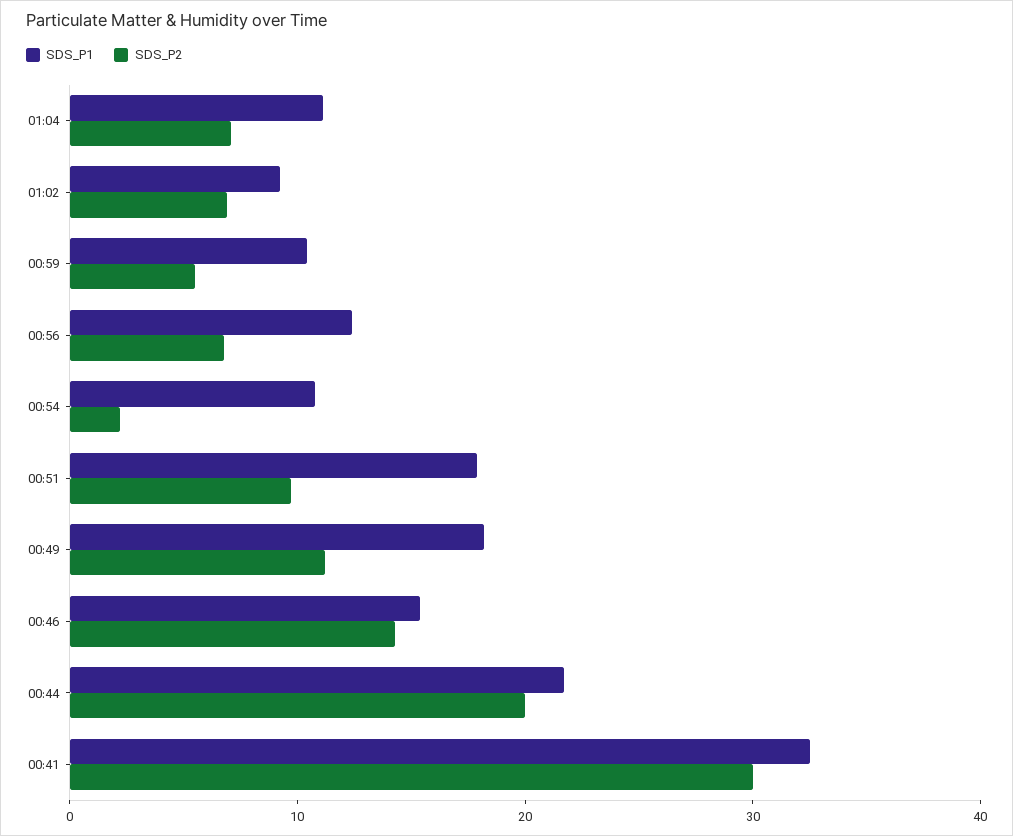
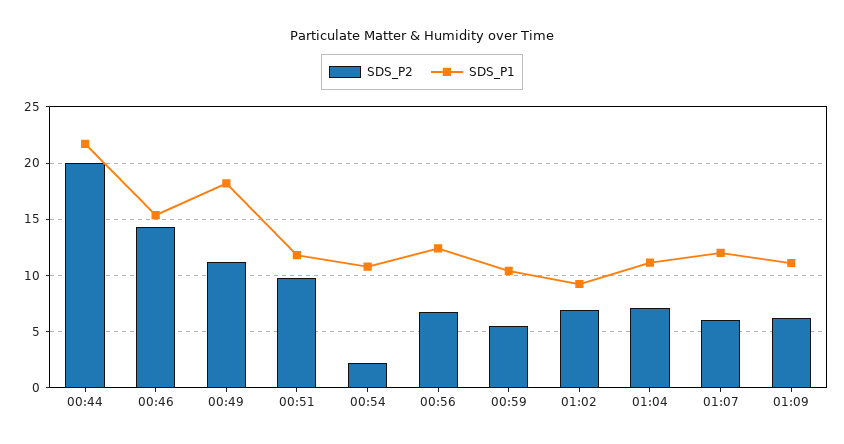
SDS_P1, 00:51: 18 -> 12
SDS_P1, 00:41: 32 -> none
SDS_P2, 00:41: 30 -> none
SDS_P2, 01:07: none -> 6
SDS_P1, 01:07: none -> 12
SDS_P2, 01:09: none -> 6
SDS_P1, 01:09: none -> 11

